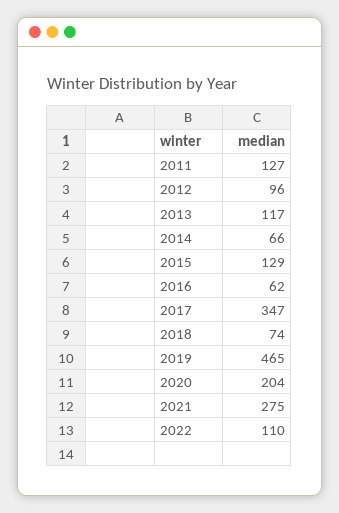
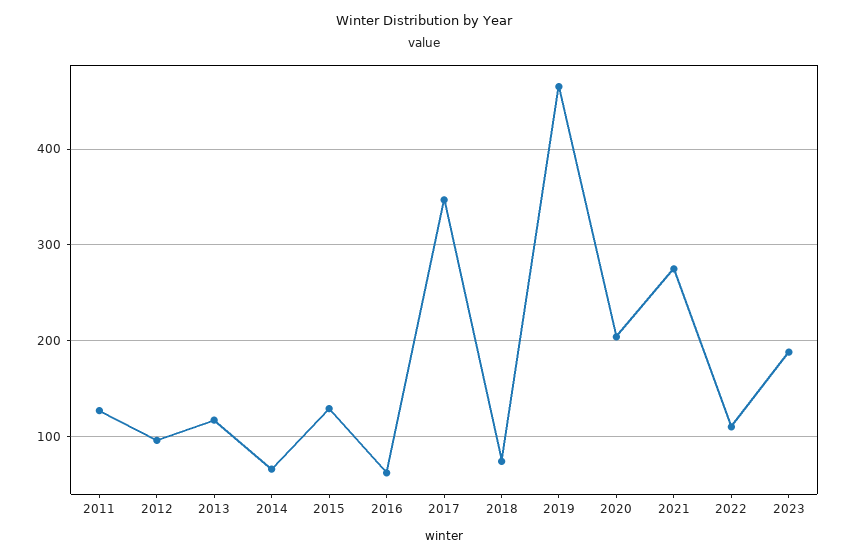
2023: none -> 190

